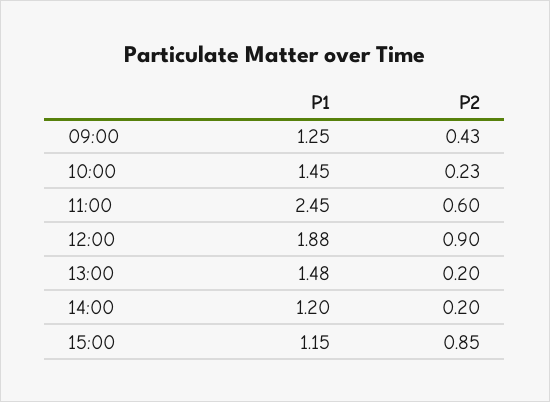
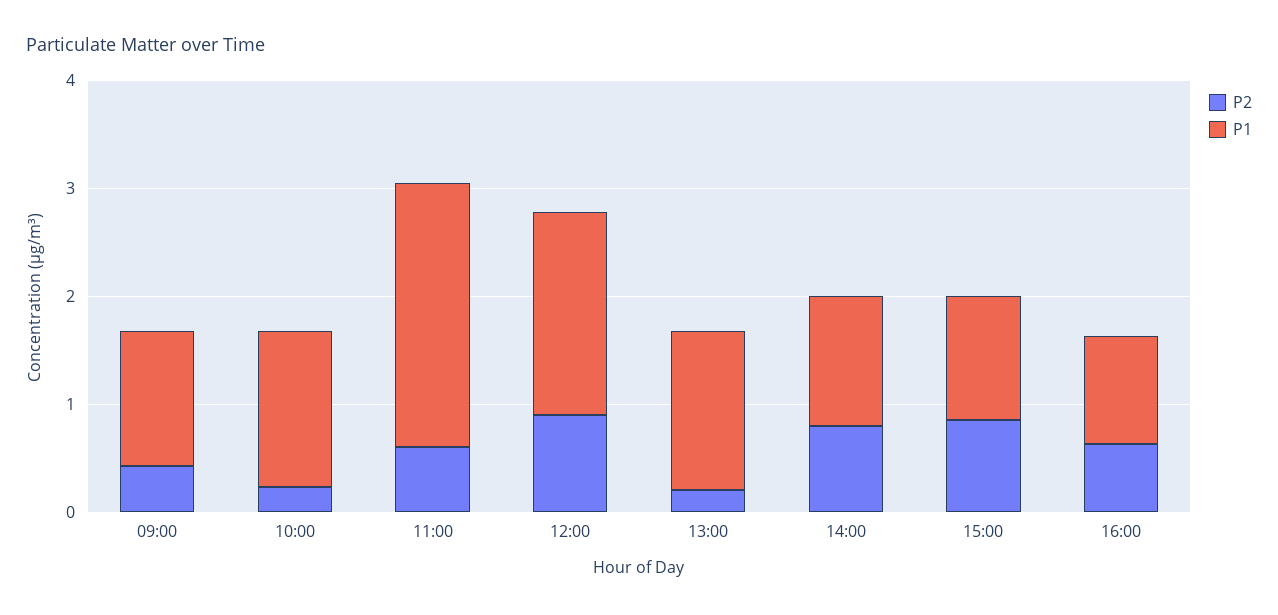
P2, 14:00: 0.2 -> 0.8
P2, 16:00: none -> 0.6
P1, 16:00: none -> 1

